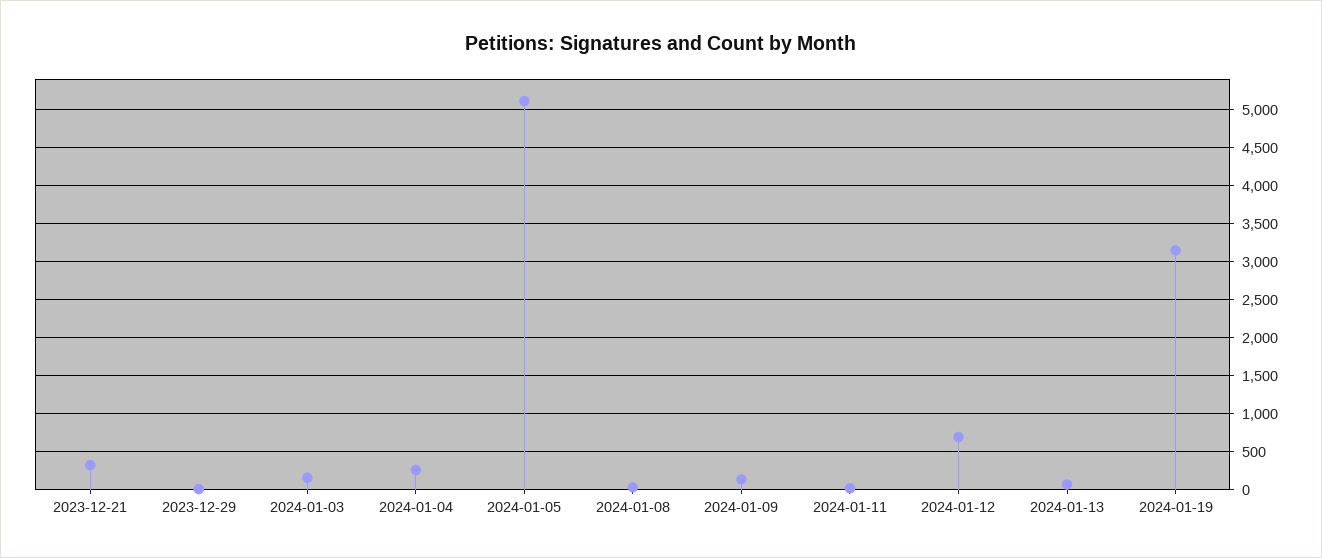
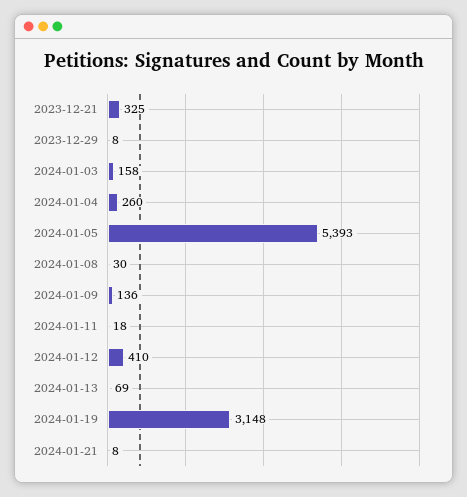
2024-01-05: 5100 -> 5393
2024-01-12: 700 -> 410
2024-01-21: none -> 8

